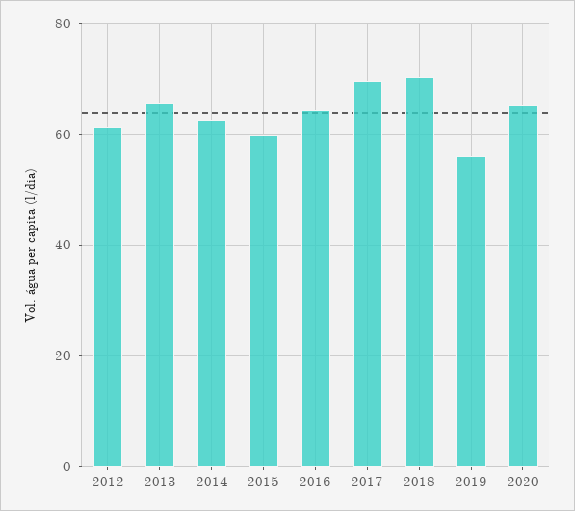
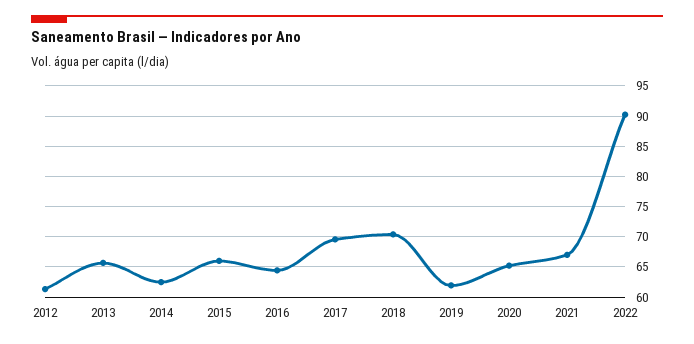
2015: 60 -> 66
2019: 56 -> 62
2021: none -> 67
2022: none -> 90

